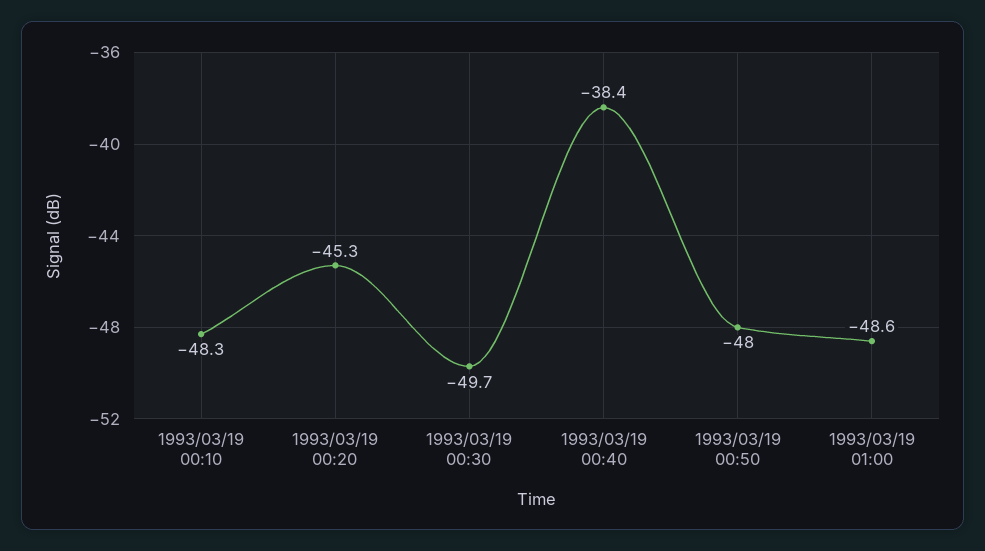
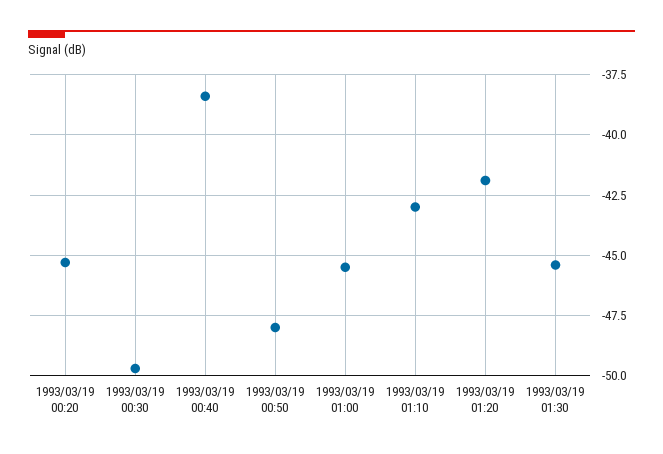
1993/03/19 00:10: -48.3 -> none
1993/03/19 01:00: -48.6 -> -45.5
1993/03/19 01:10: none -> -43
1993/03/19 01:20: none -> -42
1993/03/19 01:30: none -> -45.5

